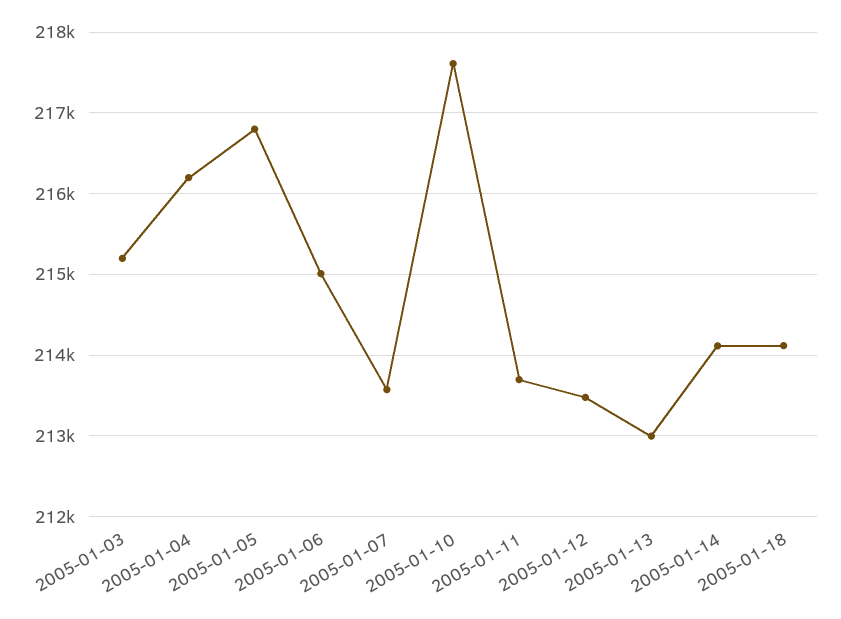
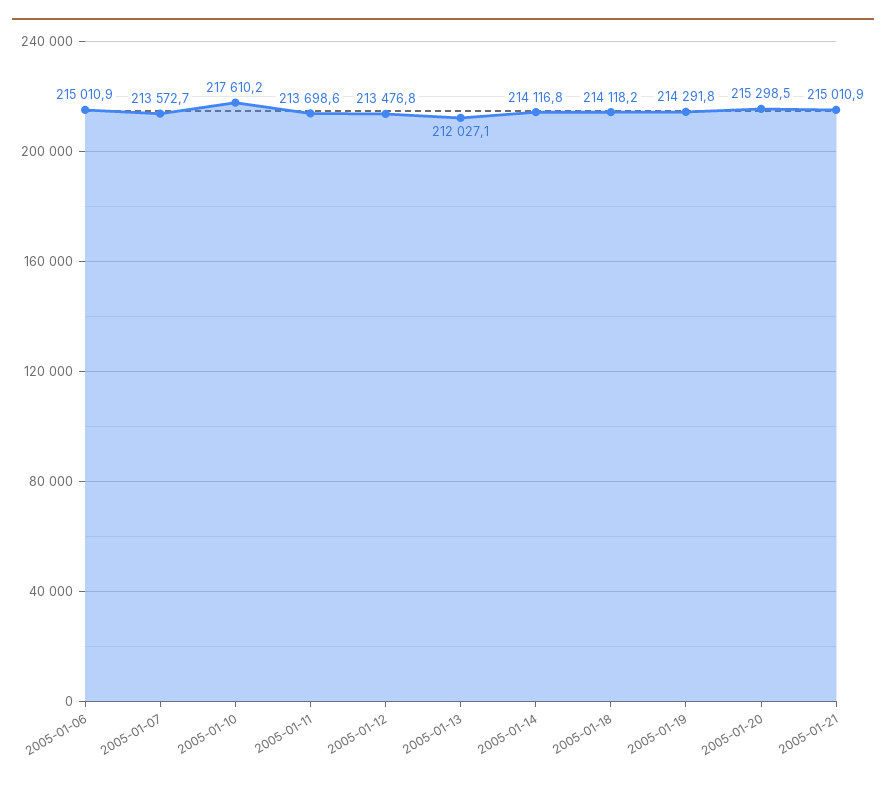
2005-01-03: 215200 -> none
2005-01-04: 216200 -> none
2005-01-05: 216800 -> none
2005-01-13: 213000 -> 212027.1
2005-01-19: none -> 214291.8
2005-01-20: none -> 215298.5
2005-01-21: none -> 215010.9

